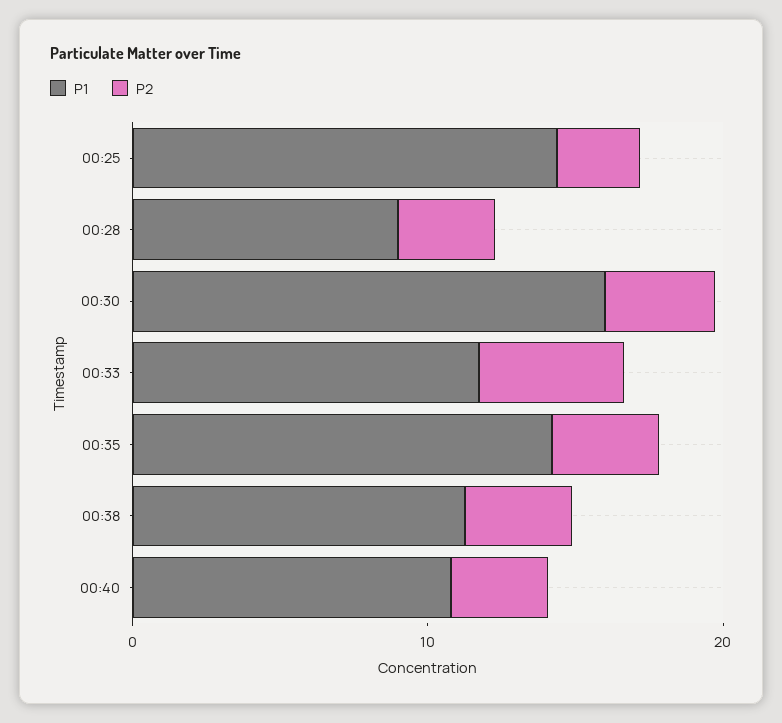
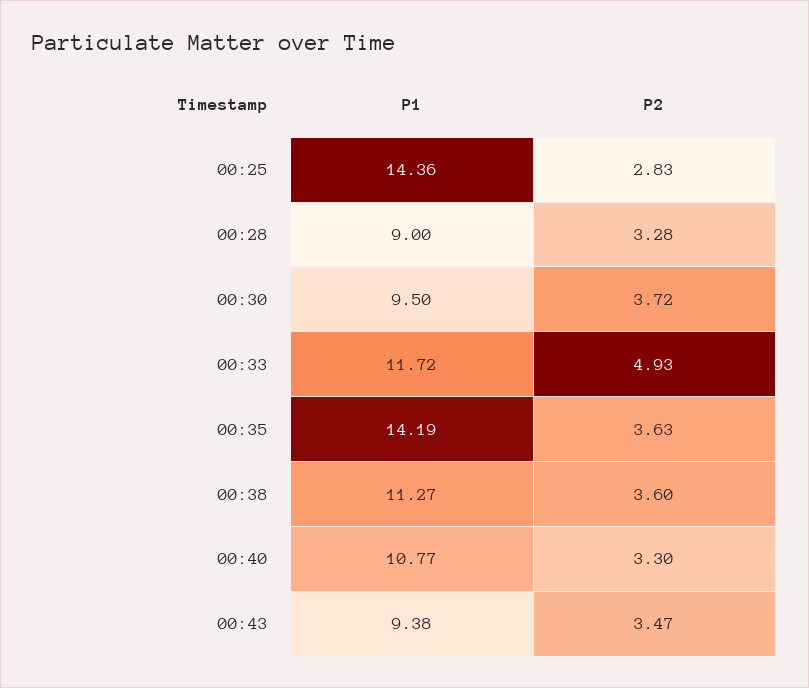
P1, 00:30: 16 -> 9.5
P1, 00:43: none -> 9.38
P2, 00:43: none -> 3.47

